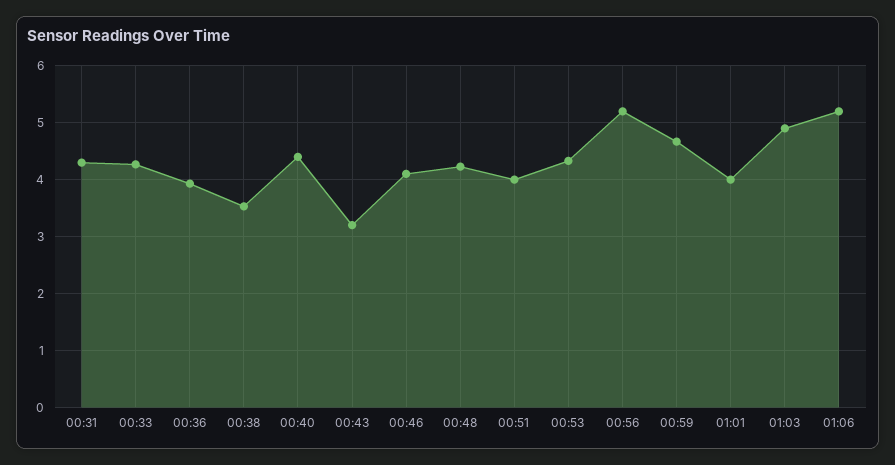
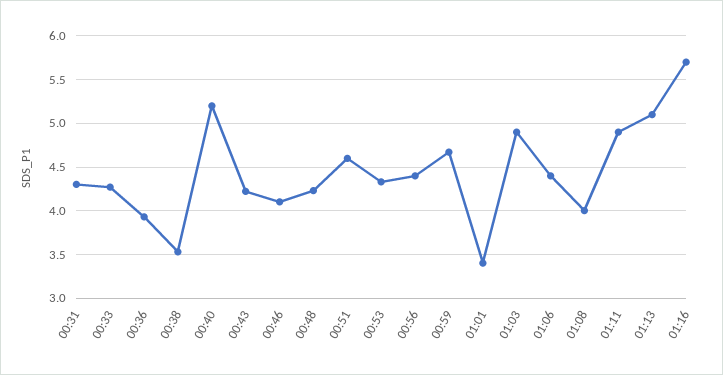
00:40: 4.4 -> 5.2
00:43: 3.2 -> 4.2
00:51: 4 -> 4.6
00:56: 5.2 -> 4.4
01:01: 4 -> 3.4
01:06: 5.2 -> 4.4
01:08: none -> 4
01:11: none -> 4.9
01:13: none -> 5.1
01:16: none -> 5.7

